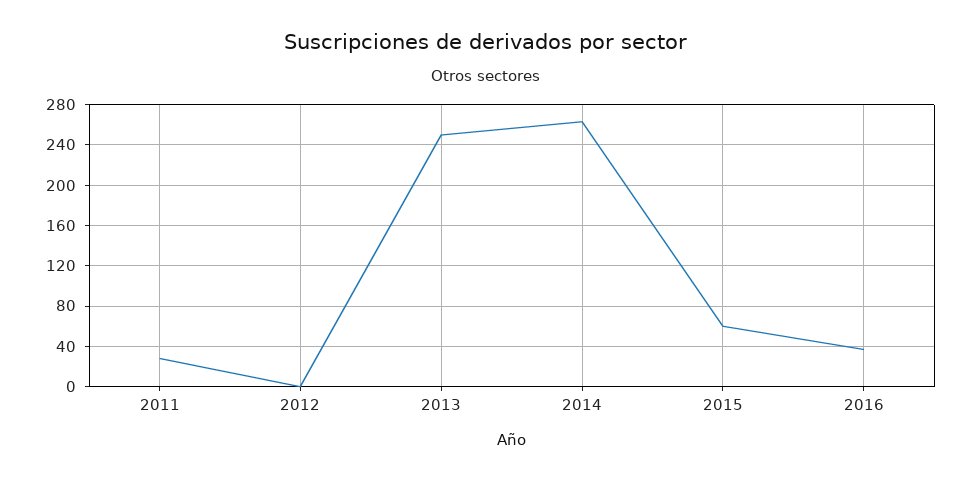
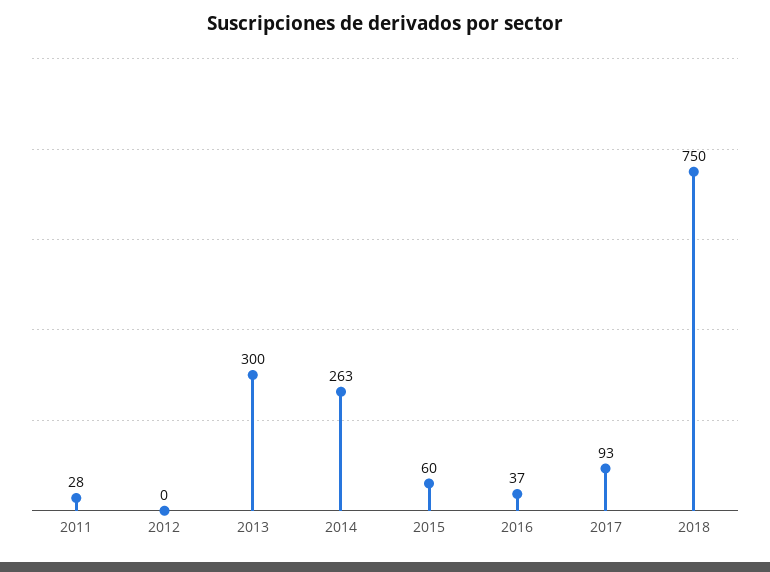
2013: 250 -> 300
2017: none -> 93
2018: none -> 750

